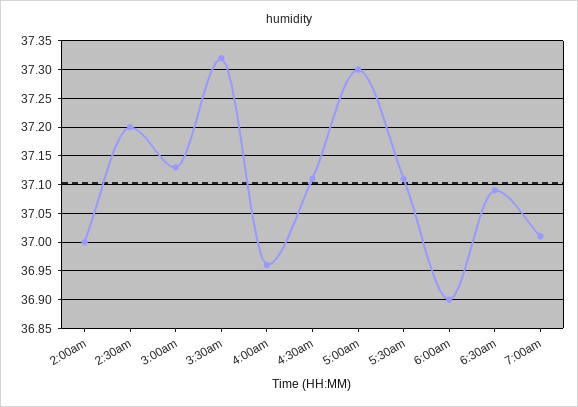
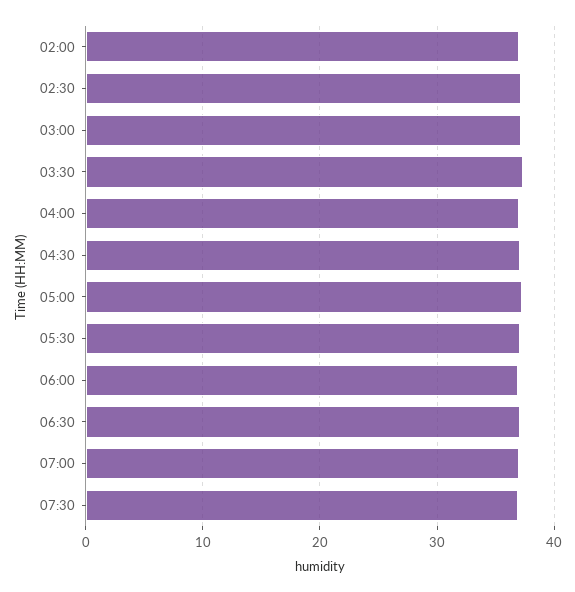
07:30: none -> 37

